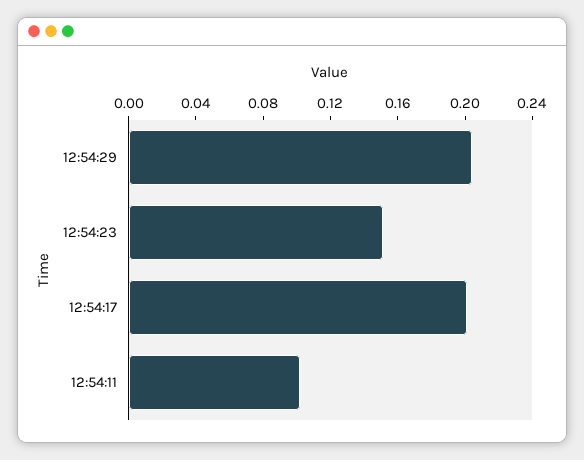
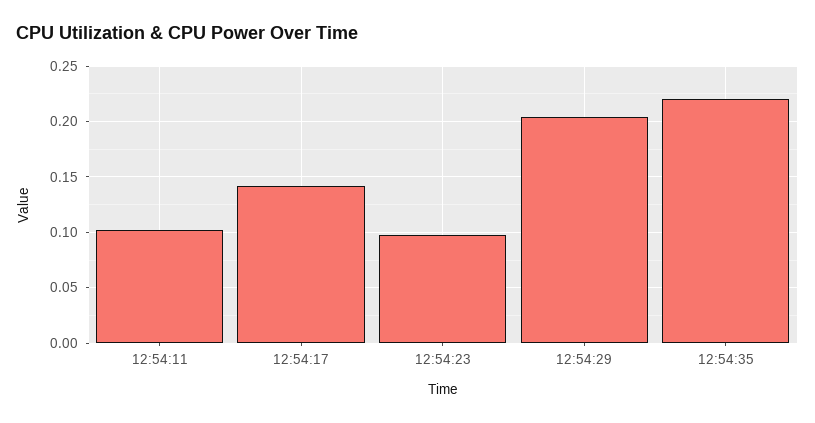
12:54:23: 0.15 -> 0.1
12:54:17: 0.2 -> 0.14
12:54:35: none -> 0.22

